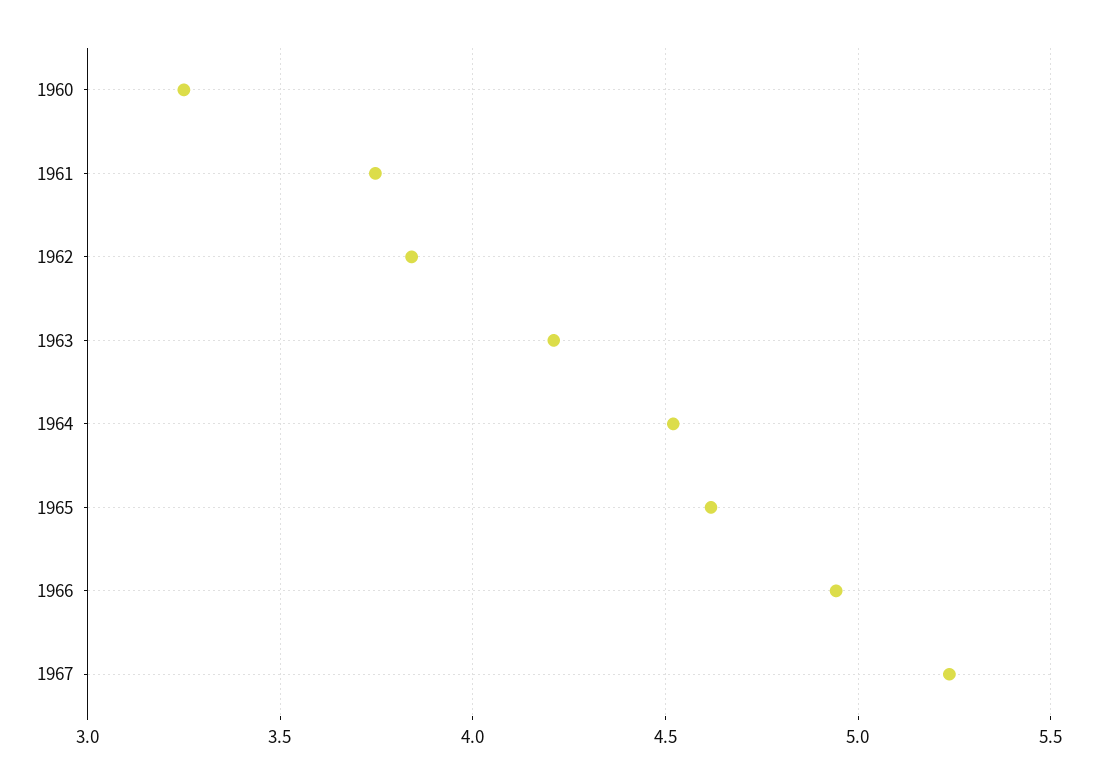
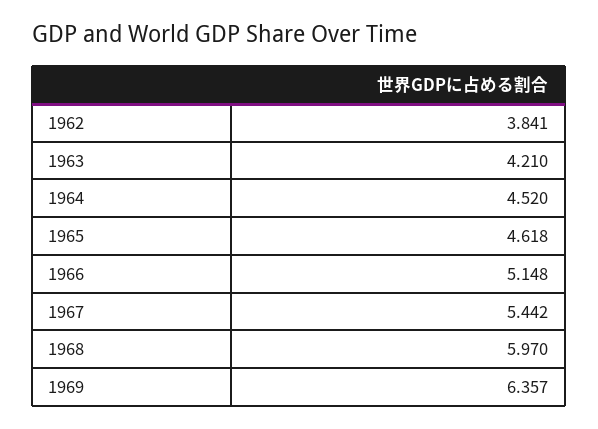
1960: 3.25 -> none
1961: 3.75 -> none
1966: 4.95 -> 5.148
1967: 5.25 -> 5.442
1968: none -> 5.97
1969: none -> 6.357

